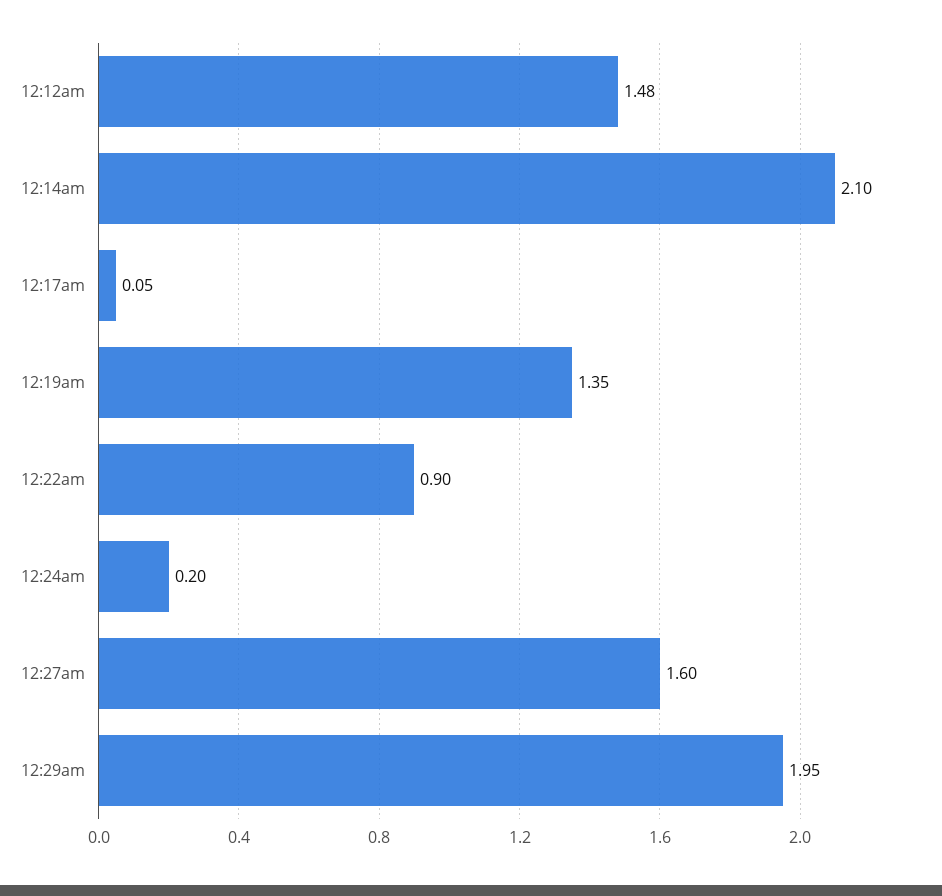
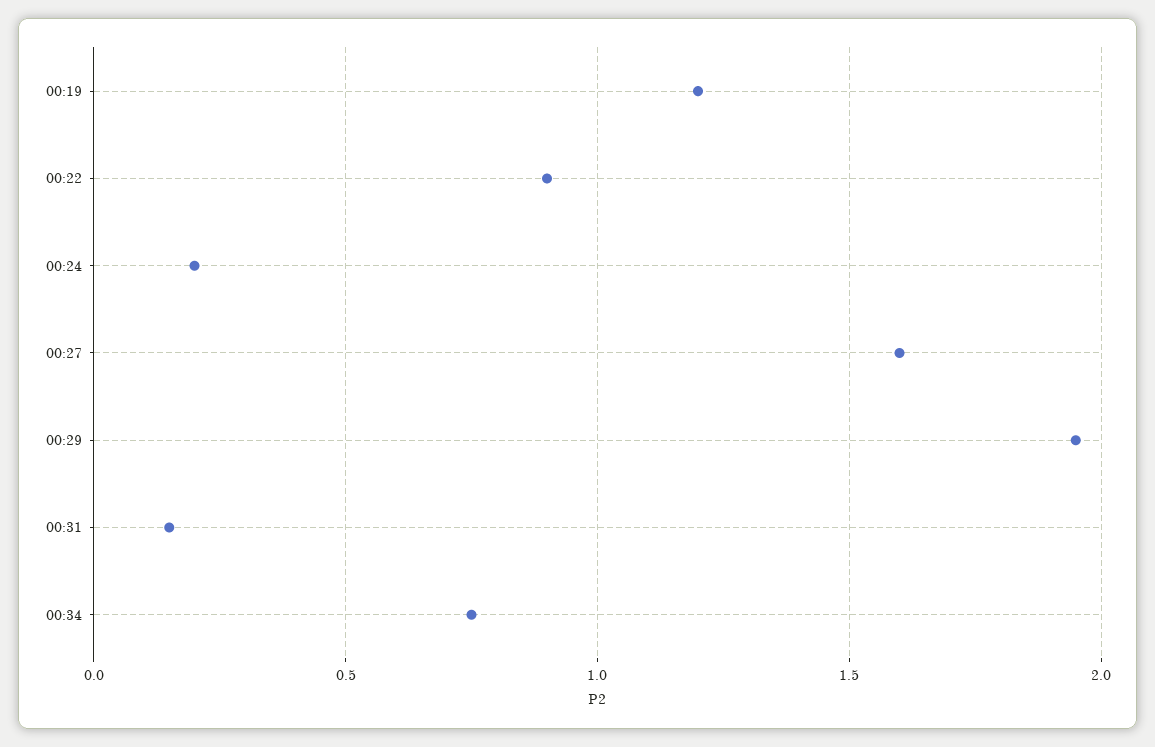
12:12am: 1.48 -> none
12:14am: 2.1 -> none
12:17am: 0.05 -> none
12:19am: 1.35 -> 1.2
00:31: none -> 0.15
00:34: none -> 0.75

